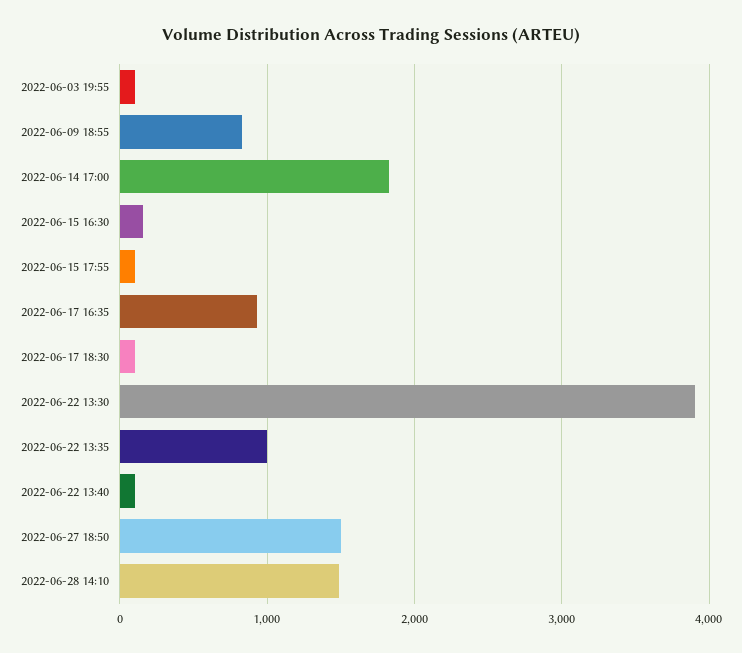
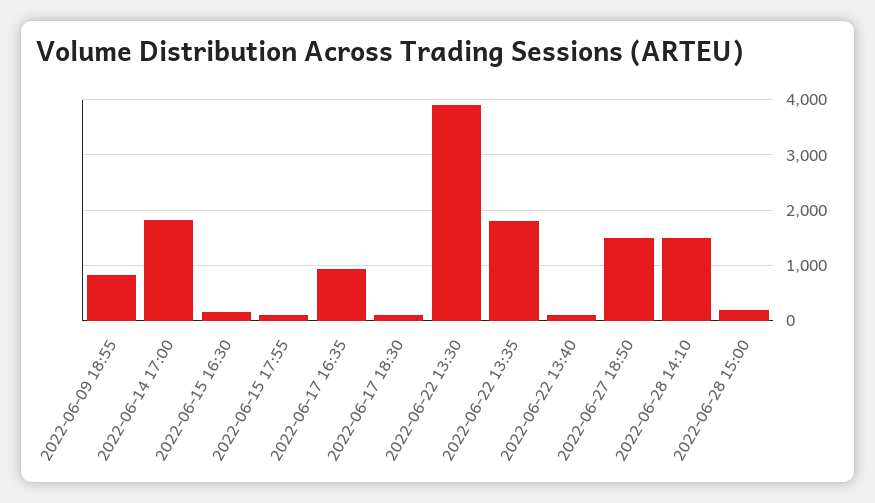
2022-06-03 19:55: 100 -> none
2022-06-22 13:35: 1000 -> 1800
2022-06-28 15:00: none -> 200

